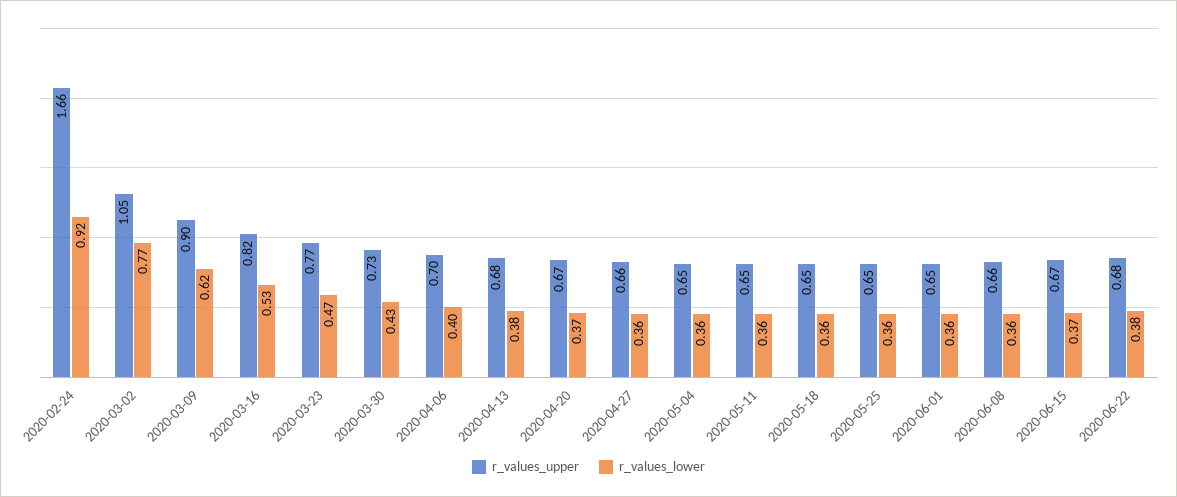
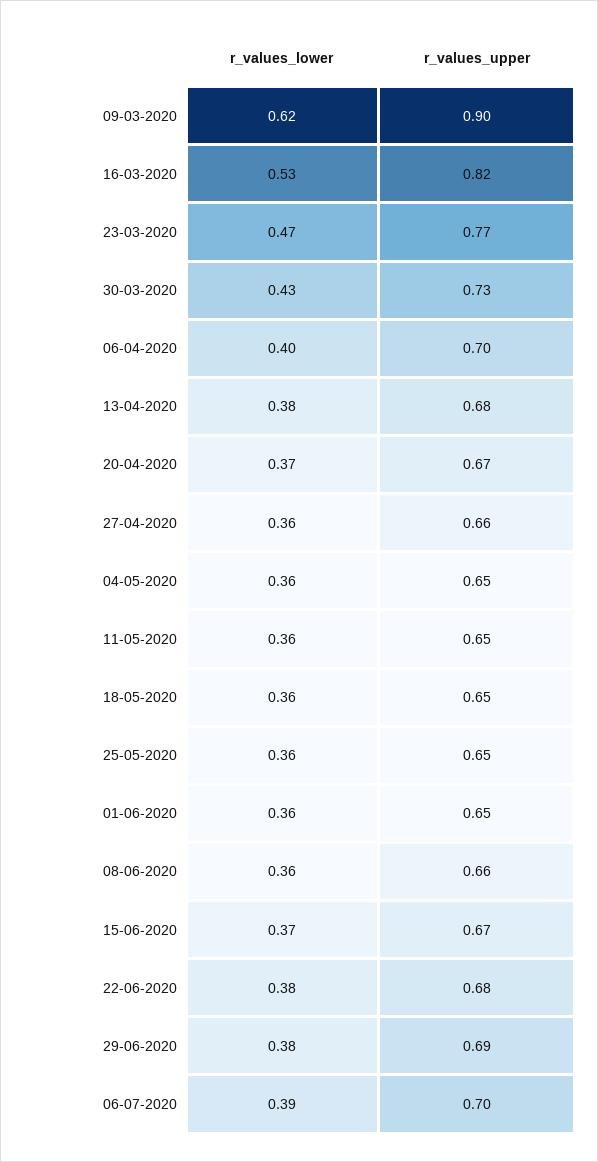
r_values_upper, 2020-02-24: 1.66 -> none
r_values_lower, 2020-02-24: 0.92 -> none
r_values_upper, 2020-03-02: 1.05 -> none
r_values_lower, 2020-03-02: 0.77 -> none
r_values_lower, 29-06-2020: none -> 0.38
r_values_upper, 29-06-2020: none -> 0.69
r_values_lower, 06-07-2020: none -> 0.39
r_values_upper, 06-07-2020: none -> 0.7

